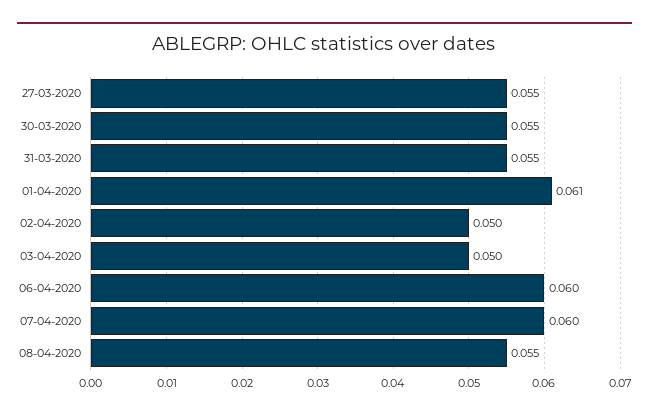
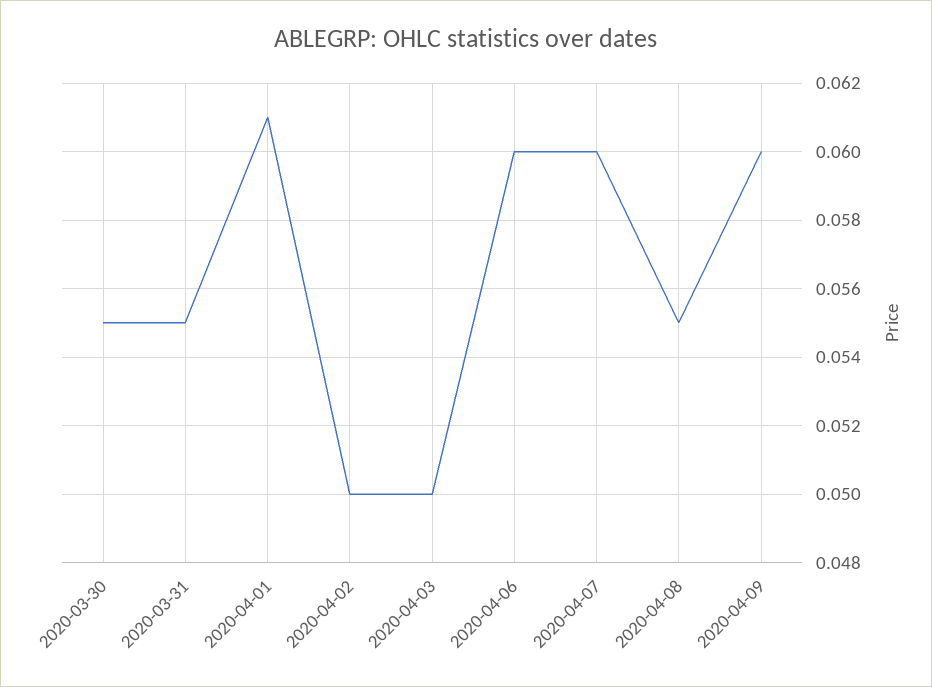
27-03-2020: 0.055 -> none
2020-04-09: none -> 0.06

